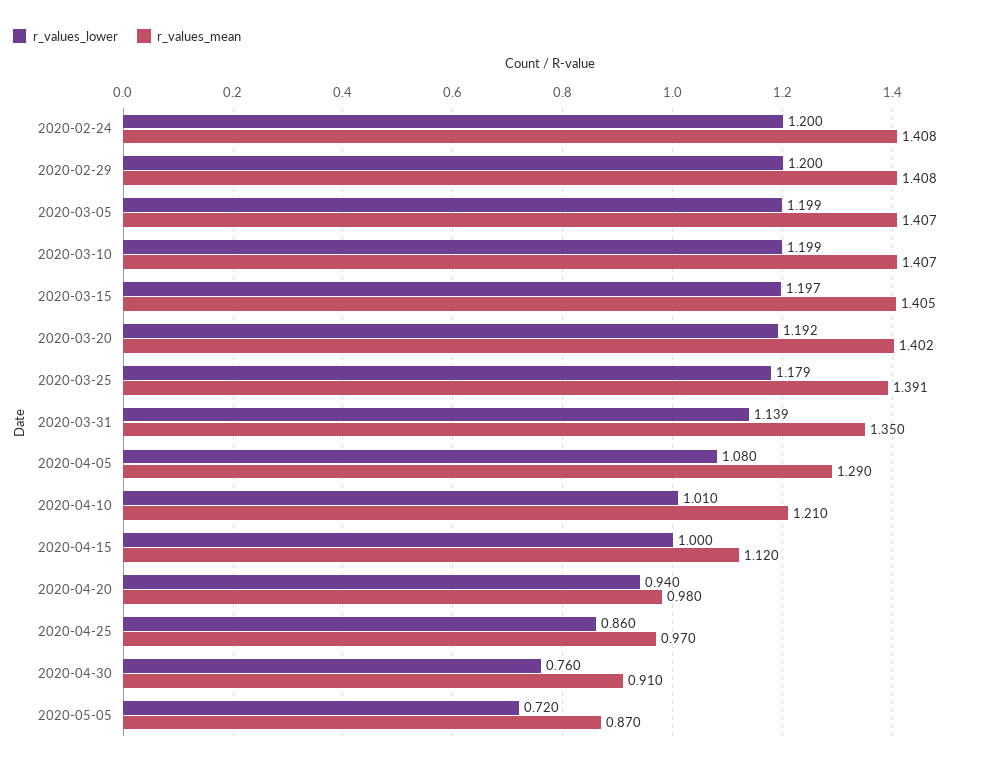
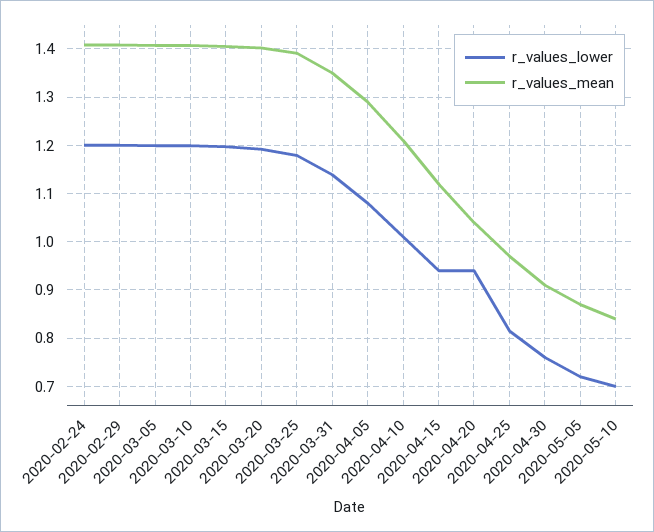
r_values_lower, 2020-04-15: 1 -> 0.94
r_values_mean, 2020-04-20: 0.98 -> 1.04
r_values_lower, 2020-04-25: 0.86 -> 0.82
r_values_lower, 2020-05-10: none -> 0.7
r_values_mean, 2020-05-10: none -> 0.84

